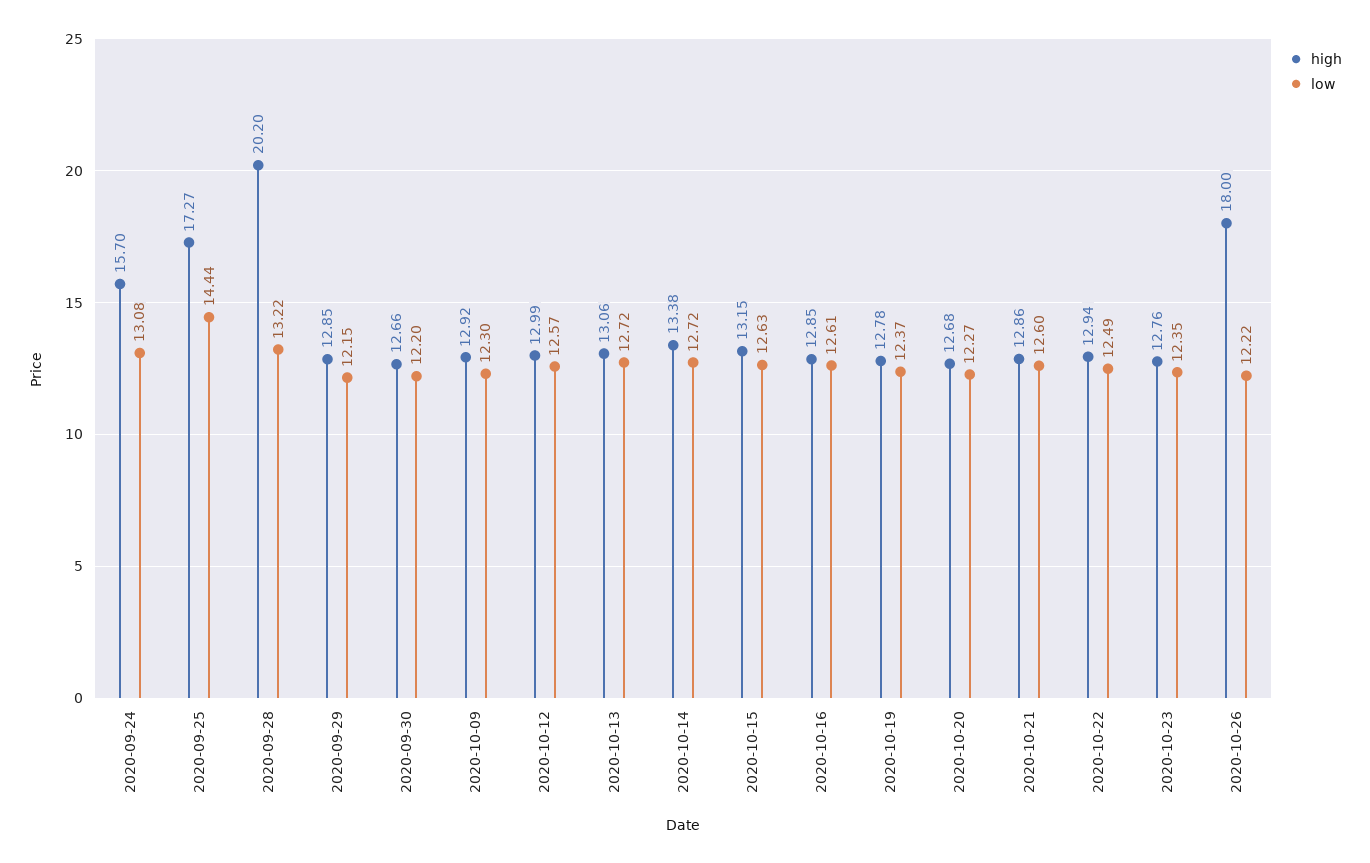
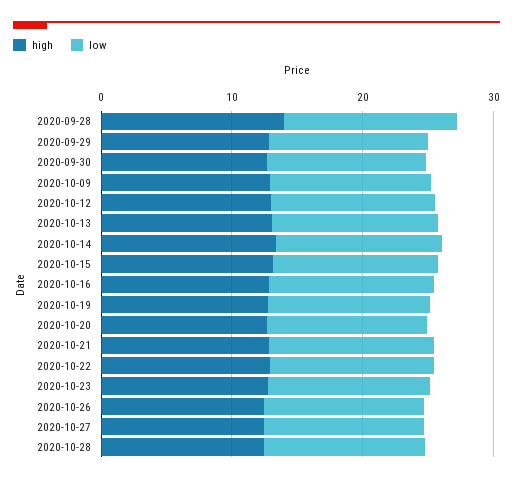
high, 2020-09-24: 15.7 -> none
low, 2020-09-24: 13.08 -> none
high, 2020-09-25: 17.27 -> none
low, 2020-09-25: 14.44 -> none
high, 2020-09-28: 20.2 -> 14
high, 2020-10-26: 18 -> 12
high, 2020-10-27: none -> 12
low, 2020-10-27: none -> 12
high, 2020-10-28: none -> 12
low, 2020-10-28: none -> 12

